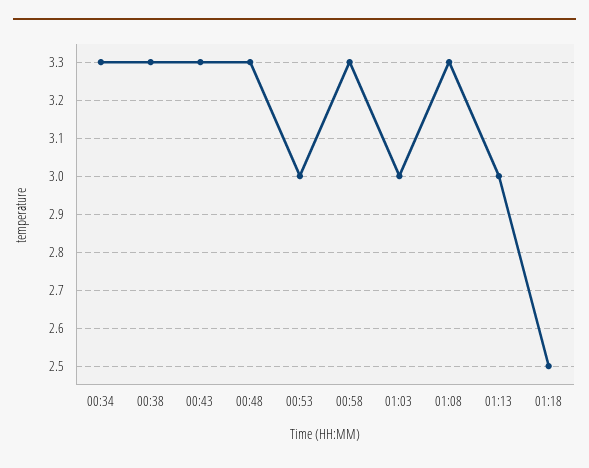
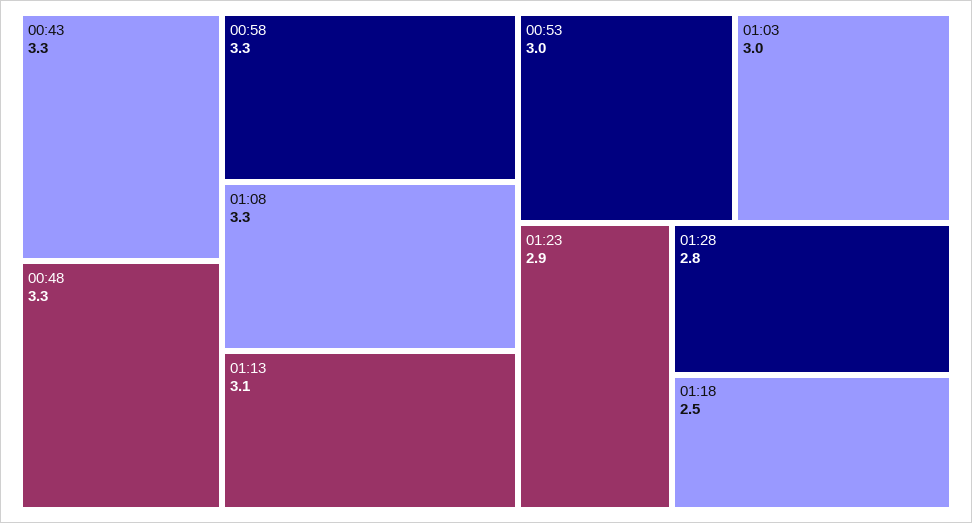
00:34: 3.3 -> none
00:38: 3.3 -> none
01:13: 3 -> 3.1
01:23: none -> 2.9
01:28: none -> 2.8

